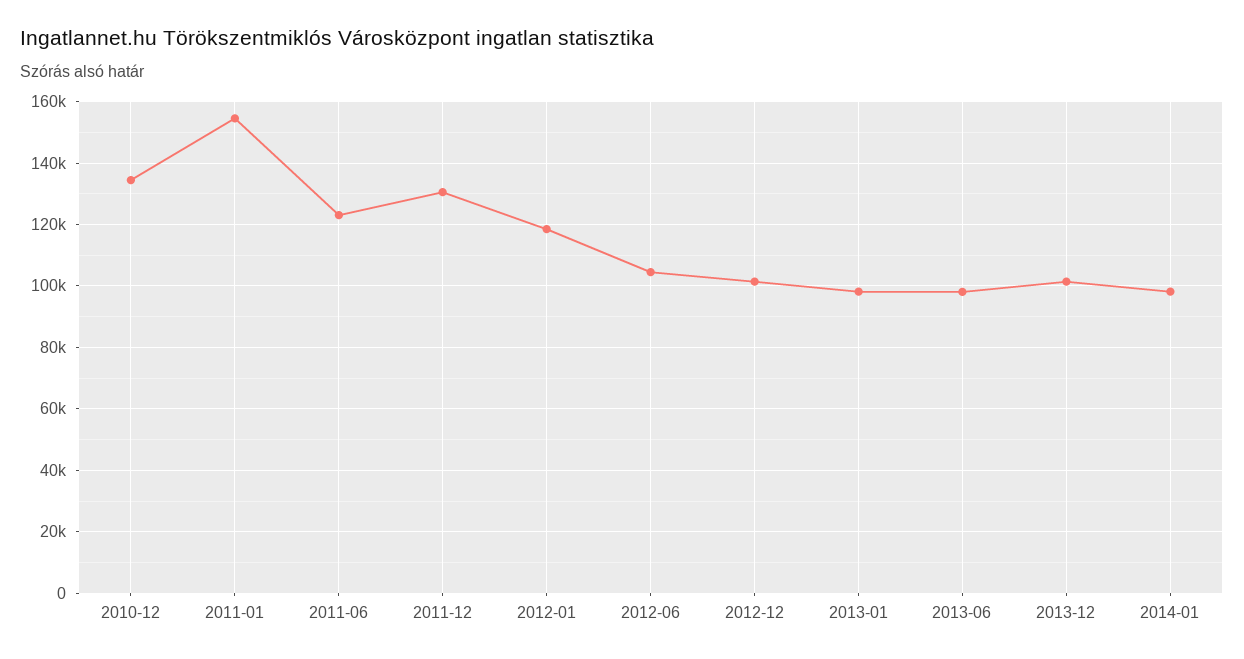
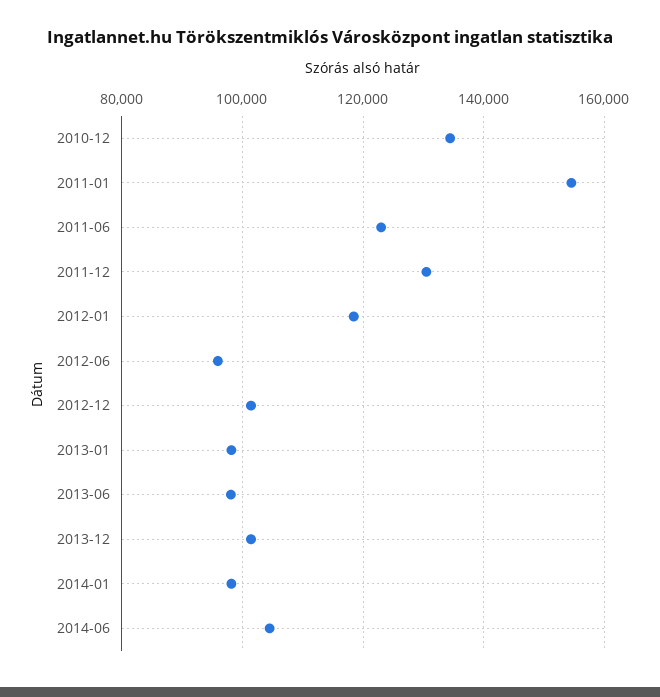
2012-06: 104000 -> 96000
2014-06: none -> 104000

